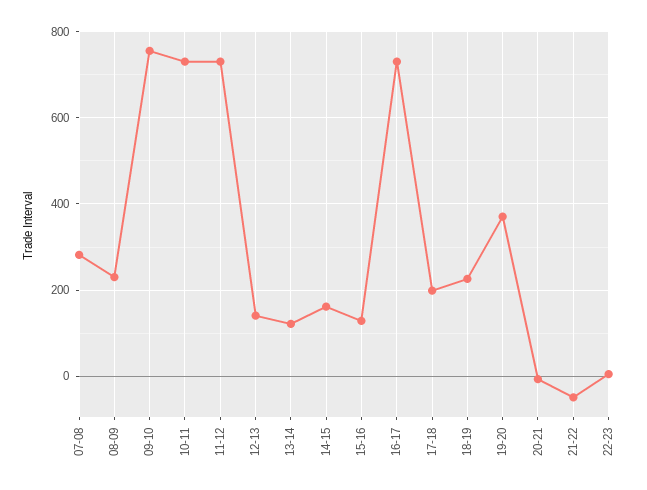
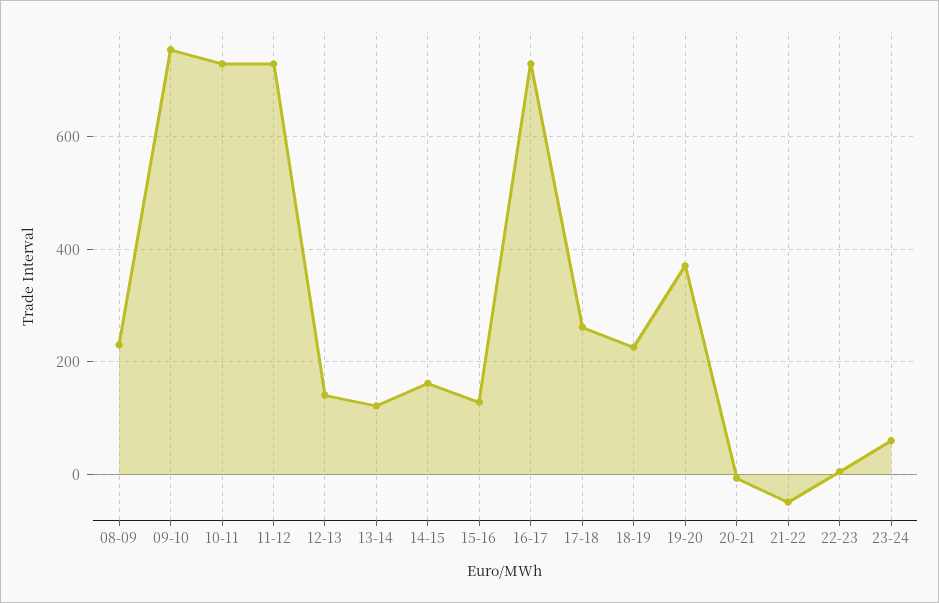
07-08: 280 -> none
17-18: 200 -> 260
23-24: none -> 60

